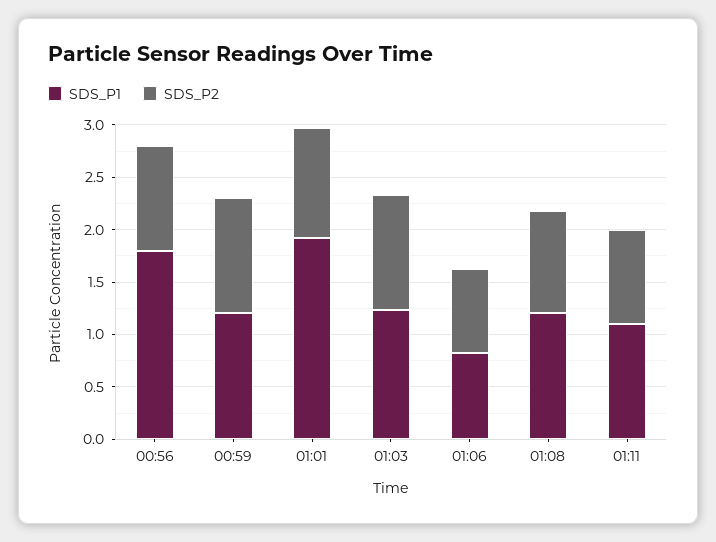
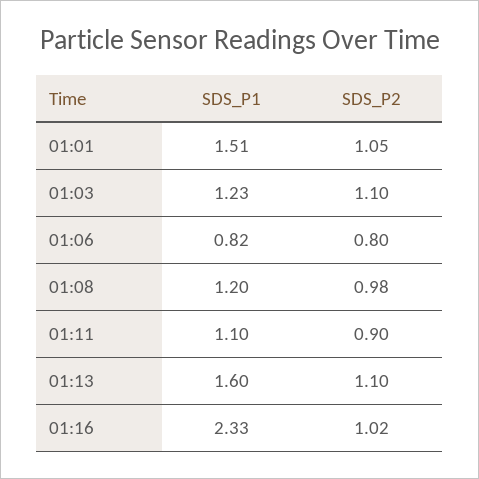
SDS_P1, 00:56: 1.8 -> none
SDS_P2, 00:56: 1 -> none
SDS_P1, 00:59: 1.2 -> none
SDS_P2, 00:59: 1.1 -> none
SDS_P1, 01:01: 1.9 -> 1.51
SDS_P1, 01:13: none -> 1.6
SDS_P2, 01:13: none -> 1.1
SDS_P1, 01:16: none -> 2.33
SDS_P2, 01:16: none -> 1.02

